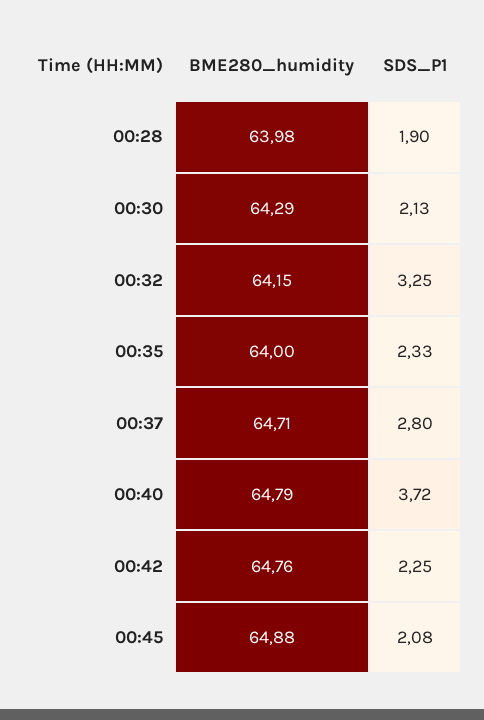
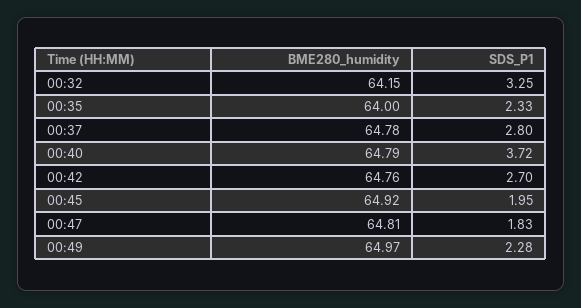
BME280_humidity, 00:28: 63.98 -> none
SDS_P1, 00:28: 1.9 -> none
BME280_humidity, 00:30: 64.29 -> none
SDS_P1, 00:30: 2.13 -> none
BME280_humidity, 00:37: 64.71 -> 64.78
SDS_P1, 00:42: 2.25 -> 2.7
BME280_humidity, 00:45: 64.88 -> 64.92
SDS_P1, 00:45: 2.08 -> 1.95
BME280_humidity, 00:47: none -> 64.81
SDS_P1, 00:47: none -> 1.83
BME280_humidity, 00:49: none -> 64.97
SDS_P1, 00:49: none -> 2.28

